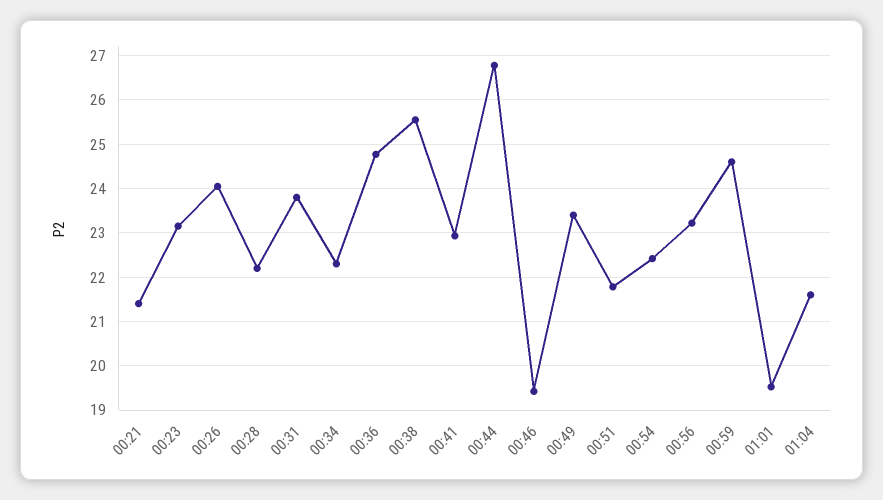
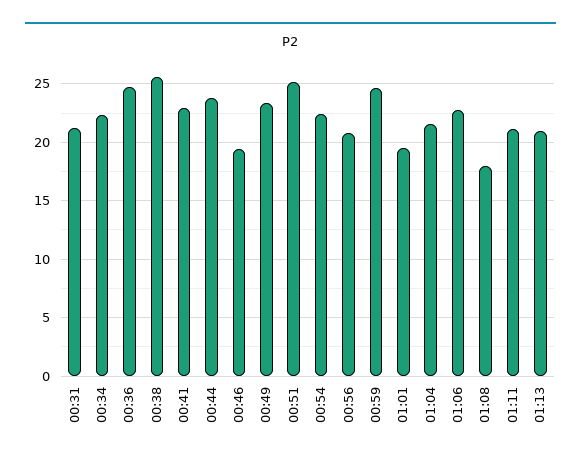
00:21: 21.4 -> none
00:23: 23.2 -> none
00:26: 24 -> none
00:28: 22.2 -> none
00:31: 23.8 -> 21
00:44: 26.8 -> 24
00:51: 21.8 -> 25
00:56: 23.2 -> 21
01:06: none -> 23
01:08: none -> 18
01:11: none -> 21
01:13: none -> 21

